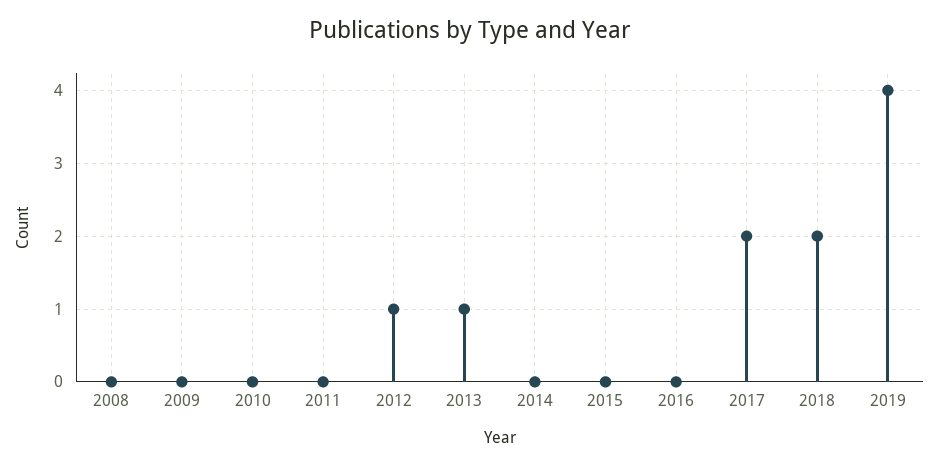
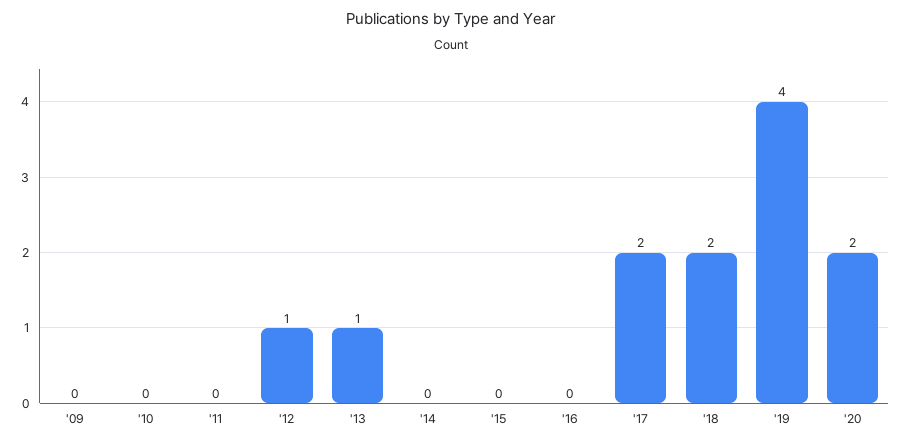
2008: 0 -> none
'20: none -> 2

